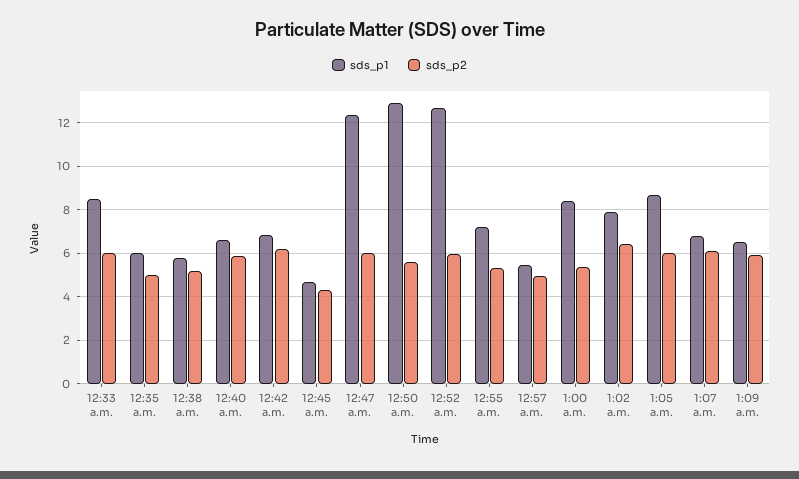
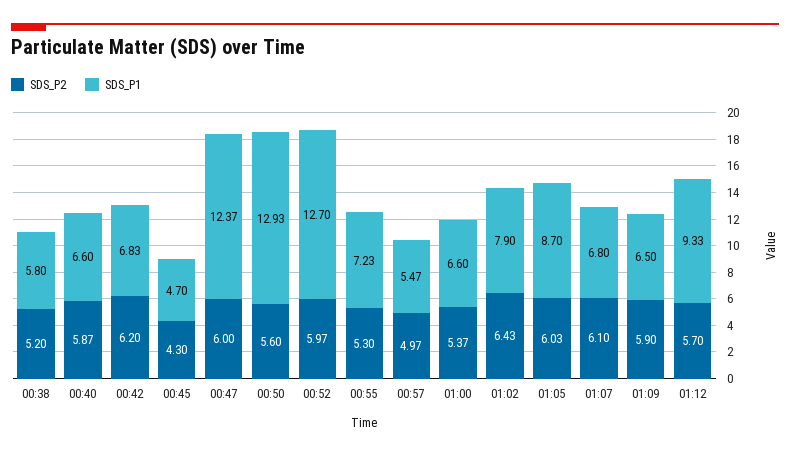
sds_p1, 12:33 a.m.: 8.5 -> none
sds_p2, 12:33 a.m.: 6 -> none
sds_p1, 12:35 a.m.: 6 -> none
sds_p2, 12:35 a.m.: 5 -> none
sds_p1, 1:00 a.m.: 8.5 -> 6.6
sds_p2, 01:12: none -> 5.7
sds_p1, 01:12: none -> 9.33

